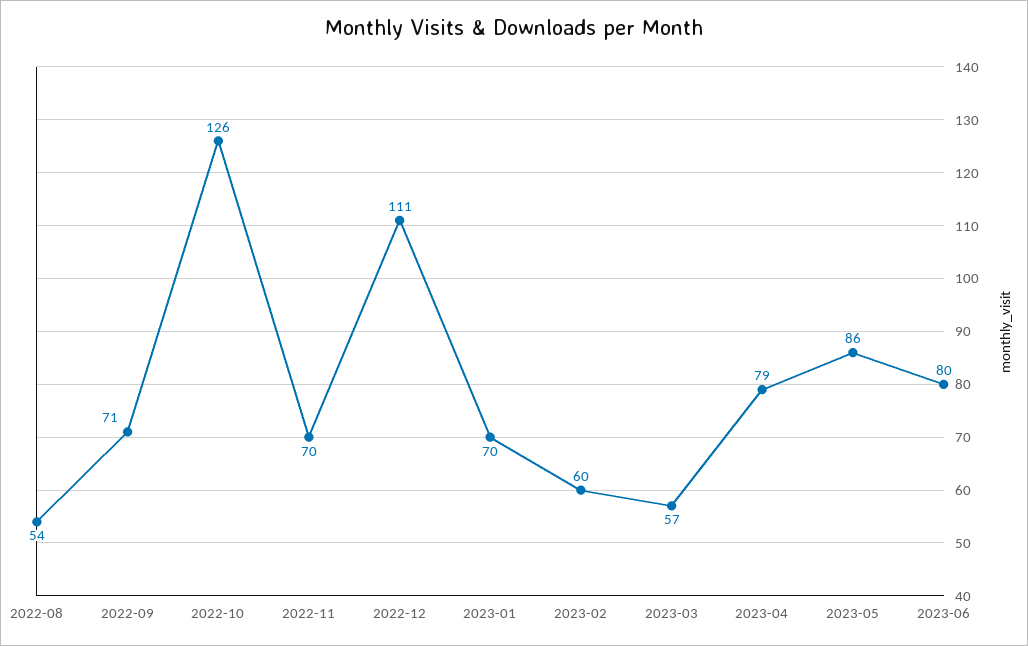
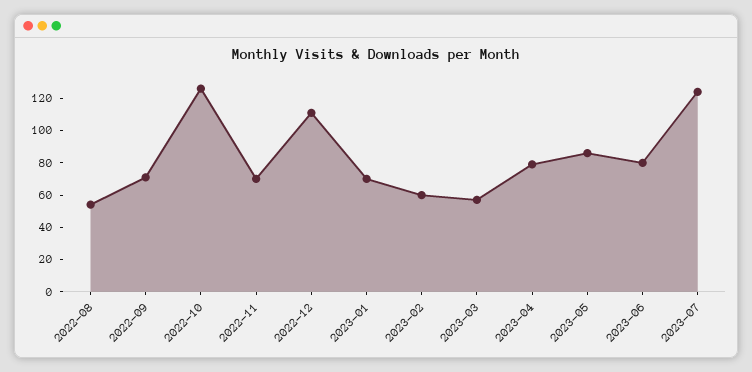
2023-07: none -> 125

